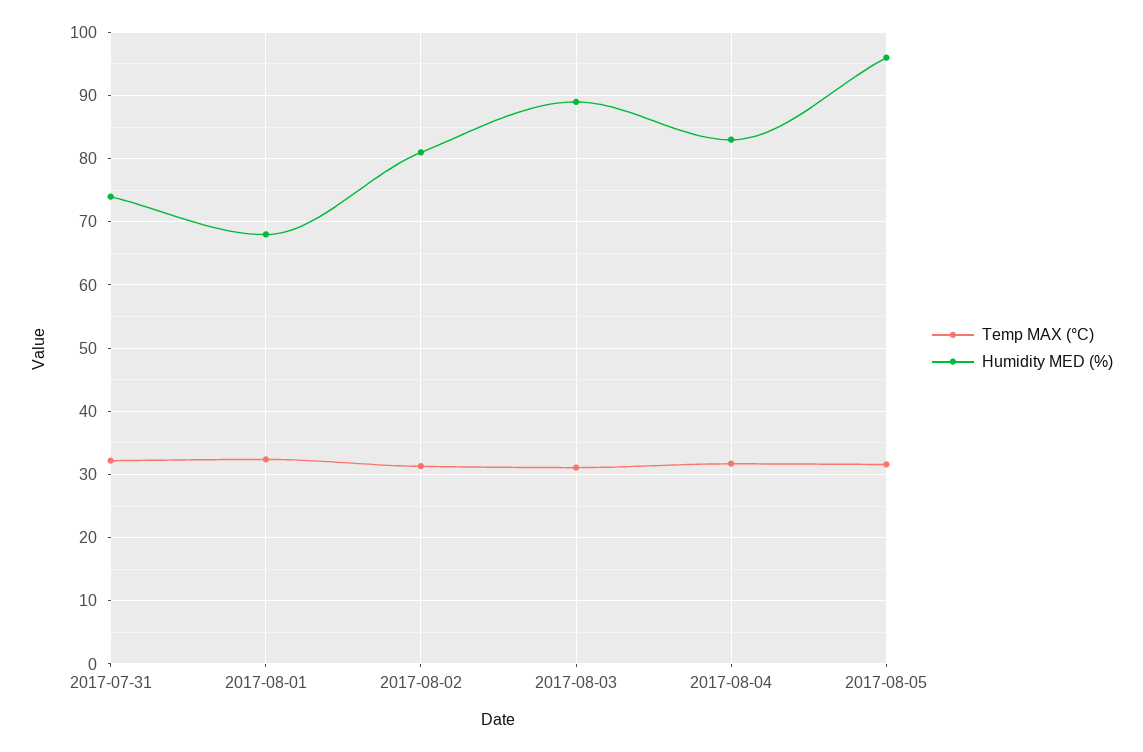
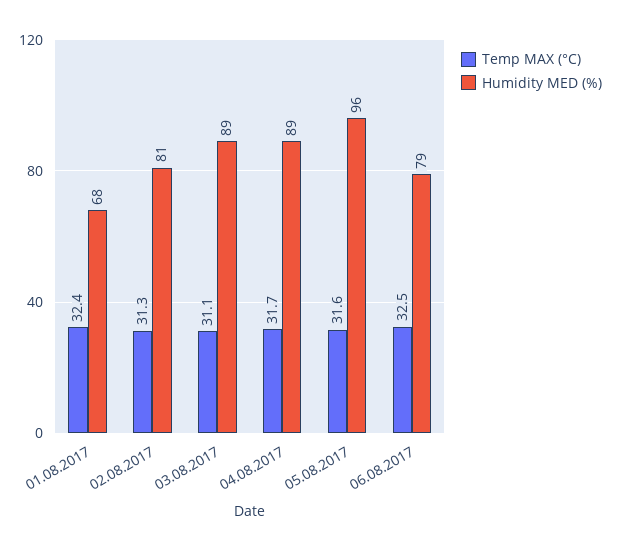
Temp MAX (°C), 2017-07-31: 32 -> none
Humidity MED (%), 2017-07-31: 74 -> none
Humidity MED (%), 2017-08-04: 83 -> 89
Temp MAX (°C), 06.08.2017: none -> 32.5
Humidity MED (%), 06.08.2017: none -> 79

